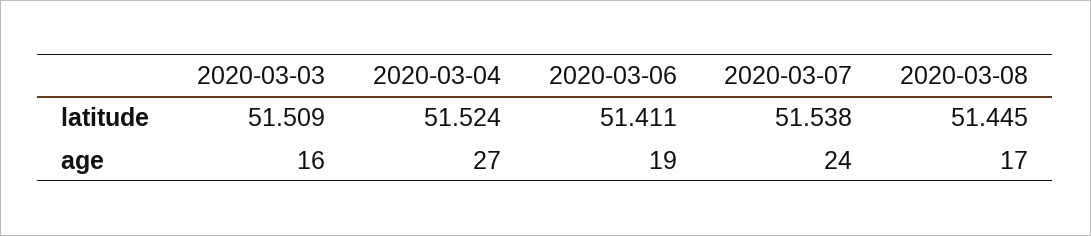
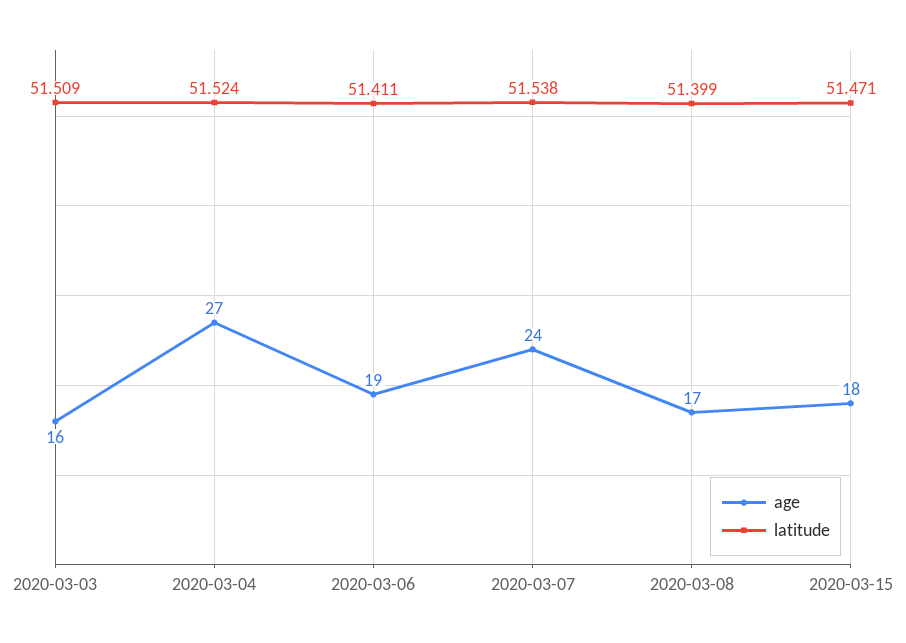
latitude, 2020-03-08: 51.445 -> 51.399
age, 2020-03-15: none -> 18
latitude, 2020-03-15: none -> 51.471

